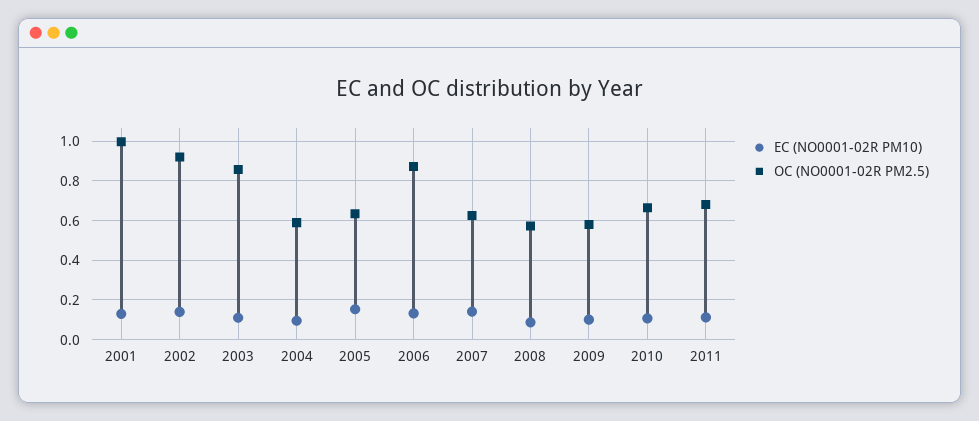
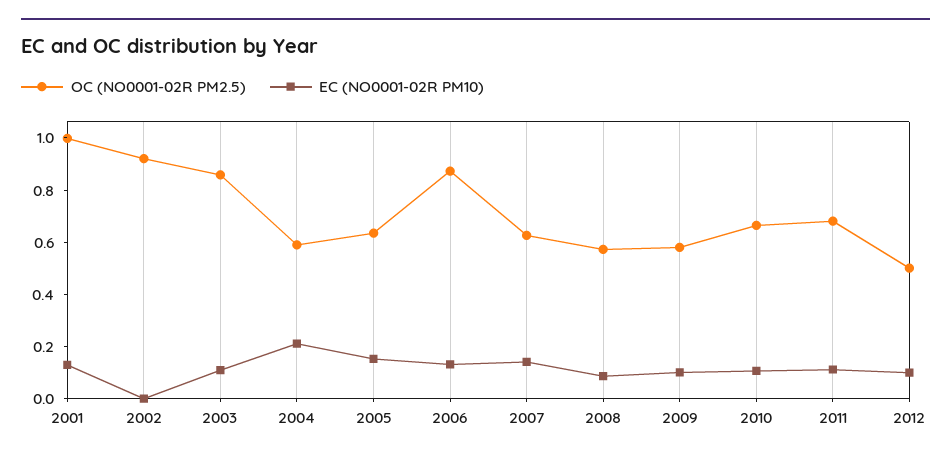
EC (NO0001-02R PM10), 2002: 0.15 -> 0
EC (NO0001-02R PM10), 2004: 0.1 -> 0.2
OC (NO0001-02R PM2.5), 2012: none -> 0.5
EC (NO0001-02R PM10), 2012: none -> 0.1

